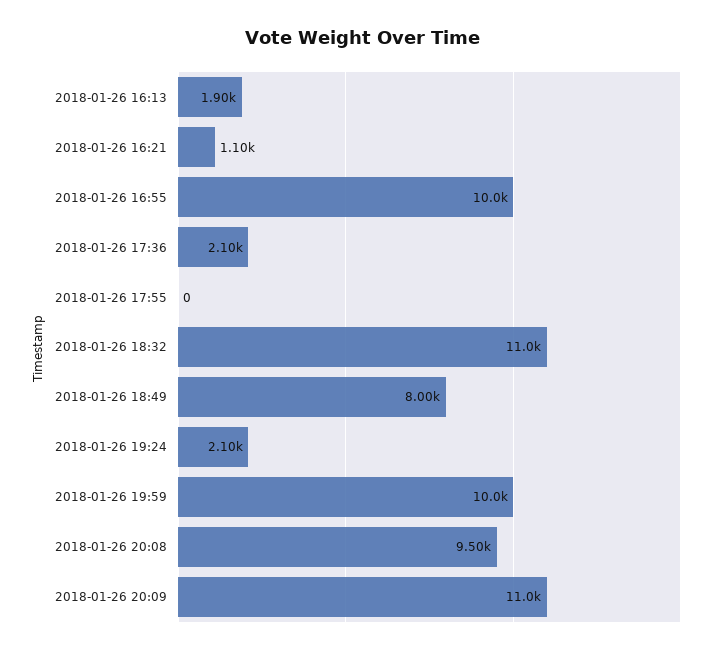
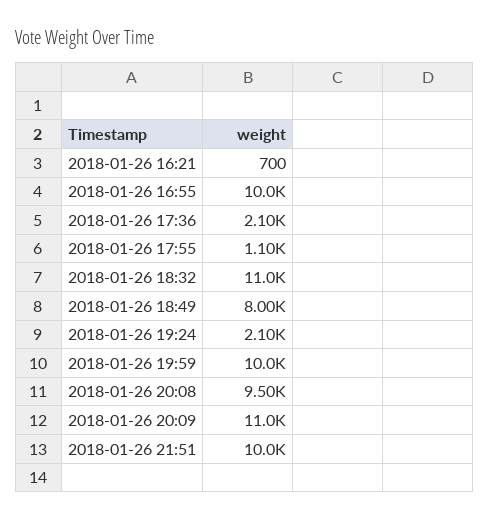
2018-01-26 16:13: 1900 -> none
2018-01-26 16:21: 1100 -> 700
2018-01-26 17:55: 0 -> 1100
2018-01-26 21:51: none -> 10000

